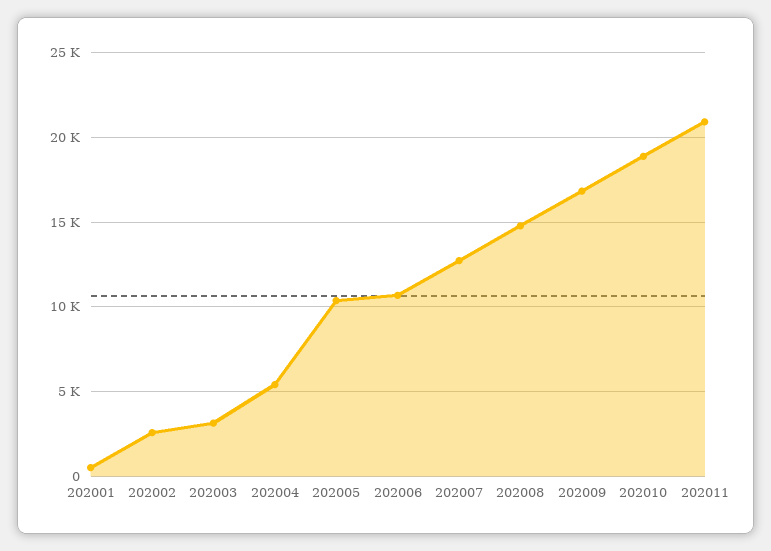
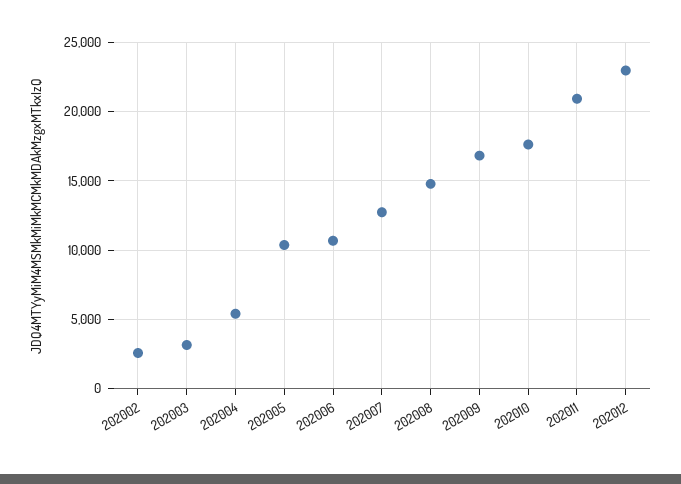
202001: 500 -> none
202010: 19000 -> 17500
202012: none -> 23000

